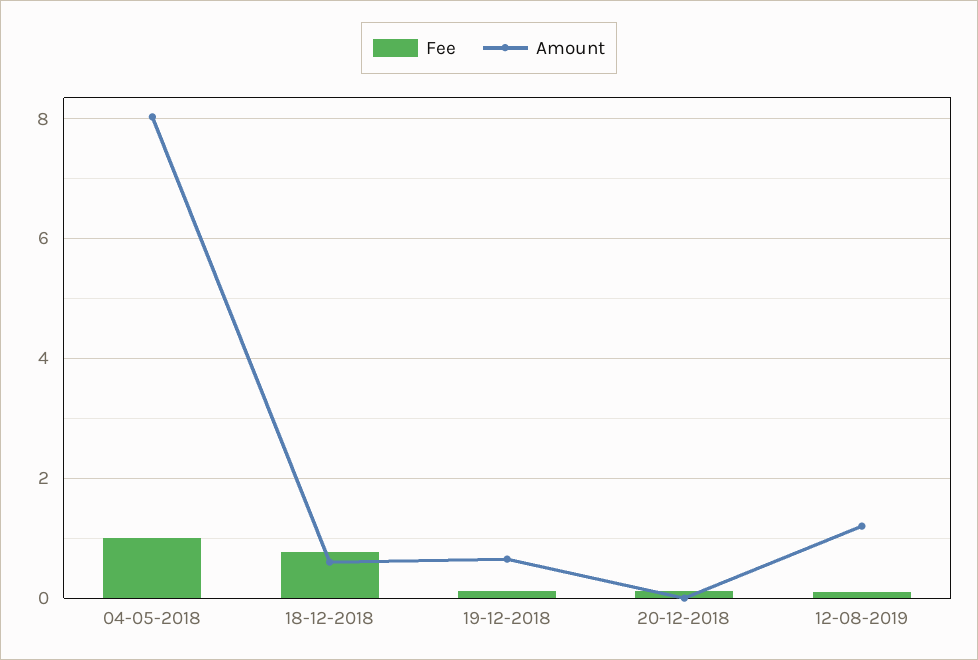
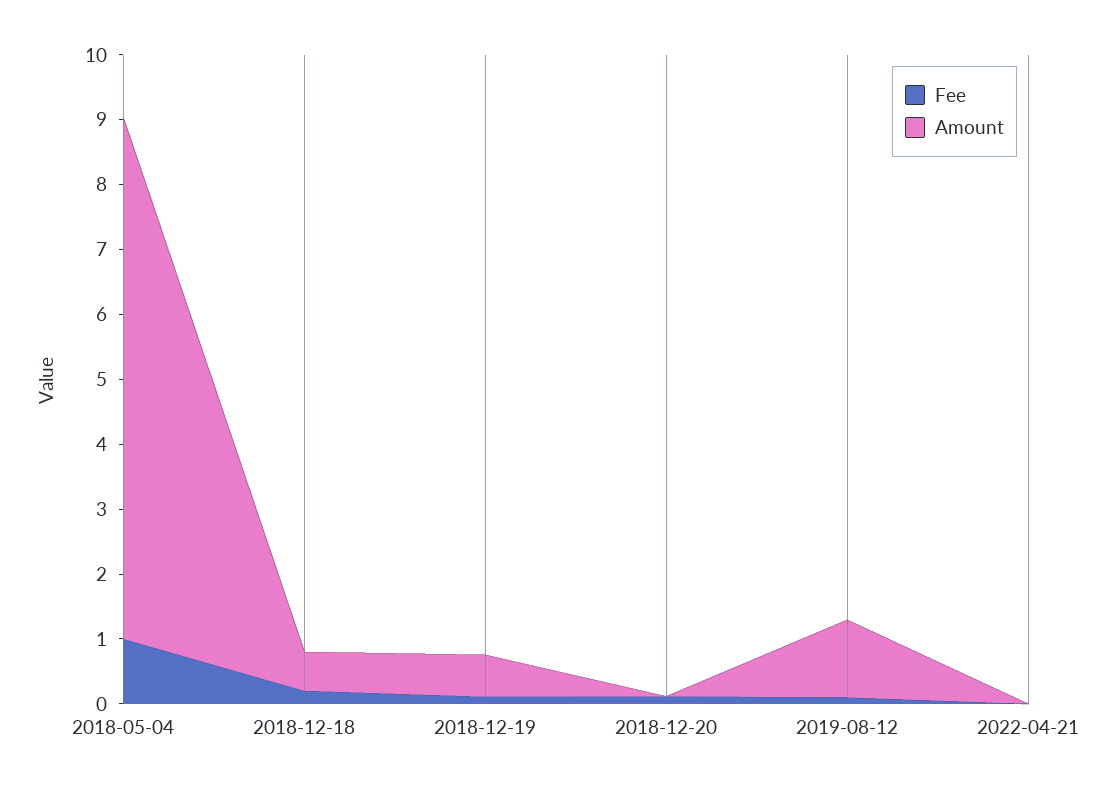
Fee, 18-12-2018: 0.8 -> 0.2
Fee, 2022-04-21: none -> 0
Amount, 2022-04-21: none -> 0

